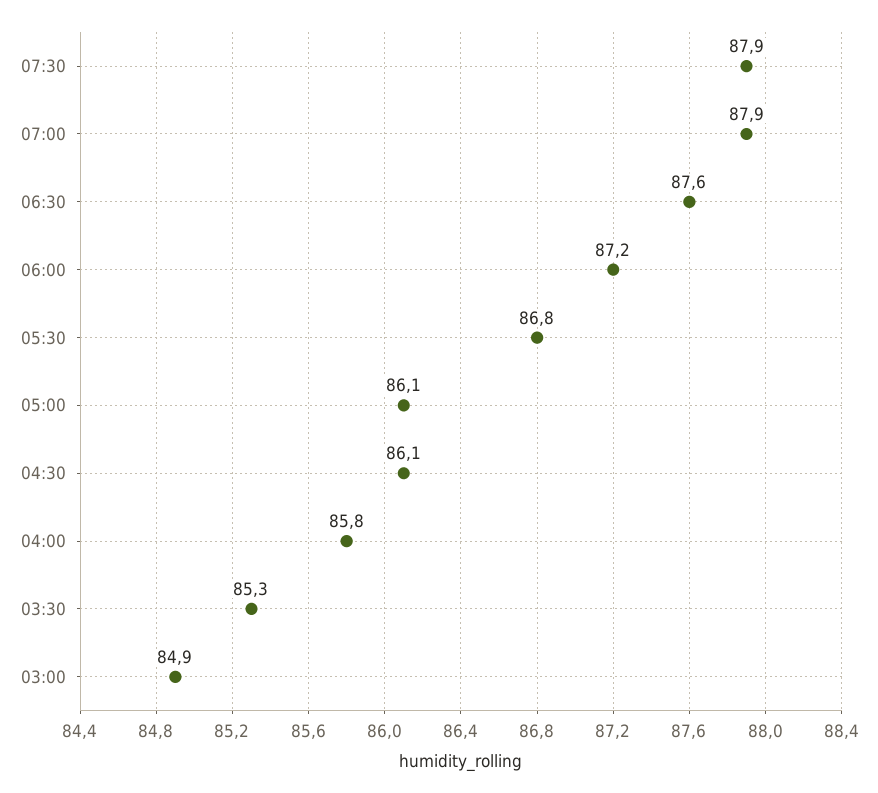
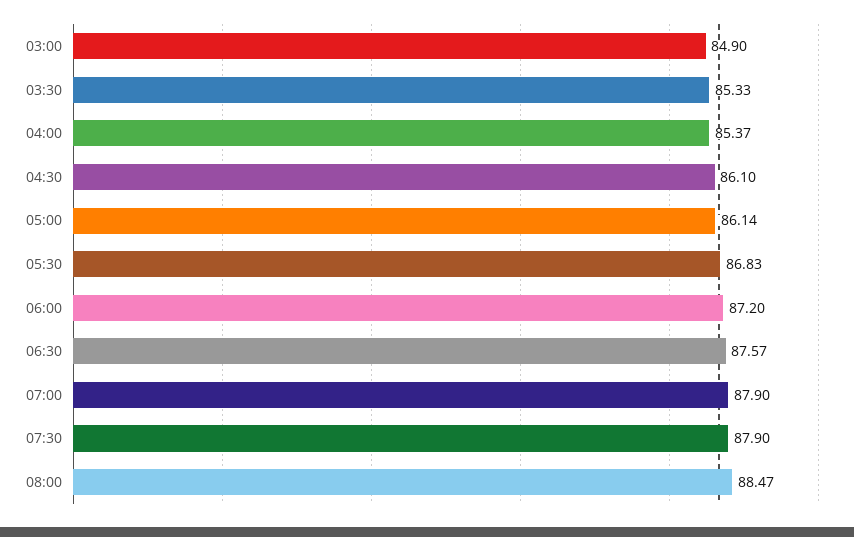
04:00: 85.8 -> 85.37
08:00: none -> 88.47

